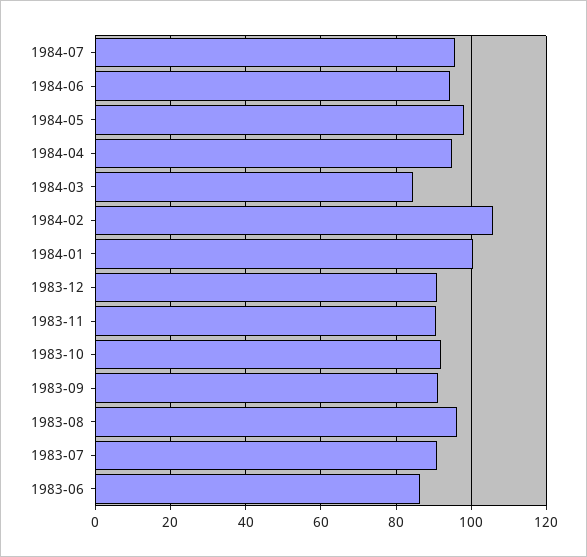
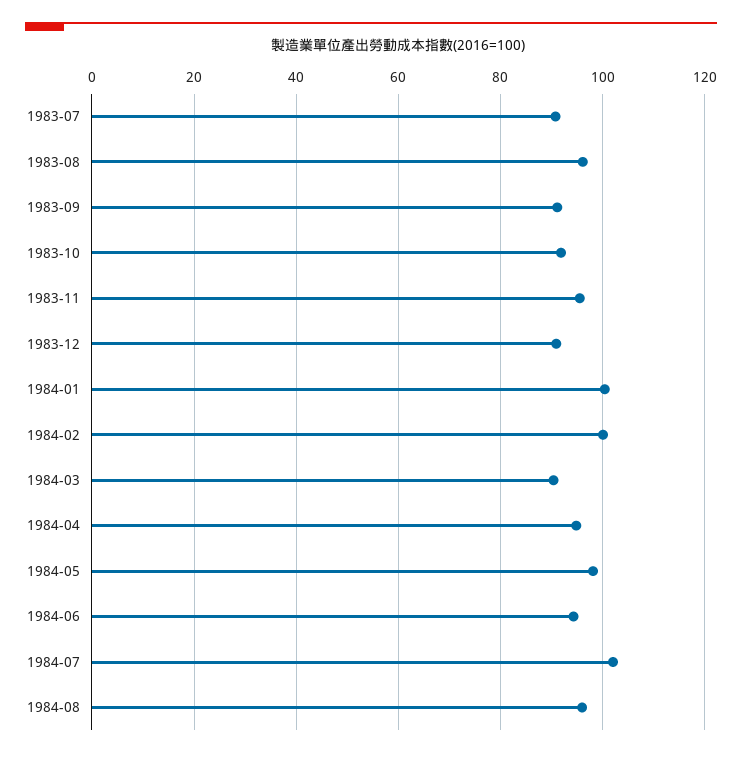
1984-07: 96 -> 102
1984-03: 84 -> 90
1984-02: 106 -> 100
1983-11: 90 -> 96
1983-06: 86 -> none
1984-08: none -> 96

